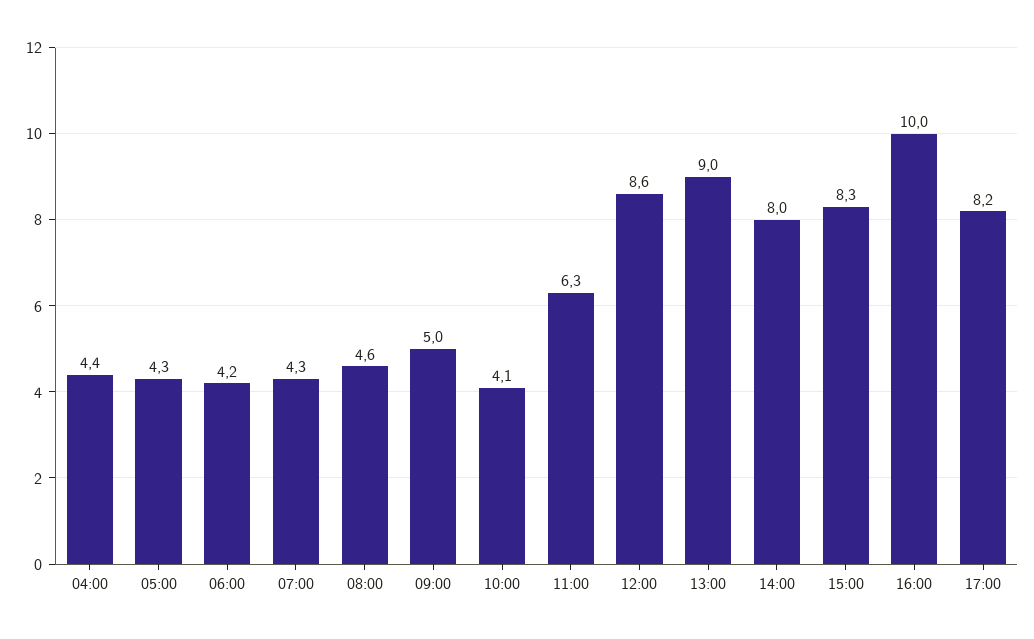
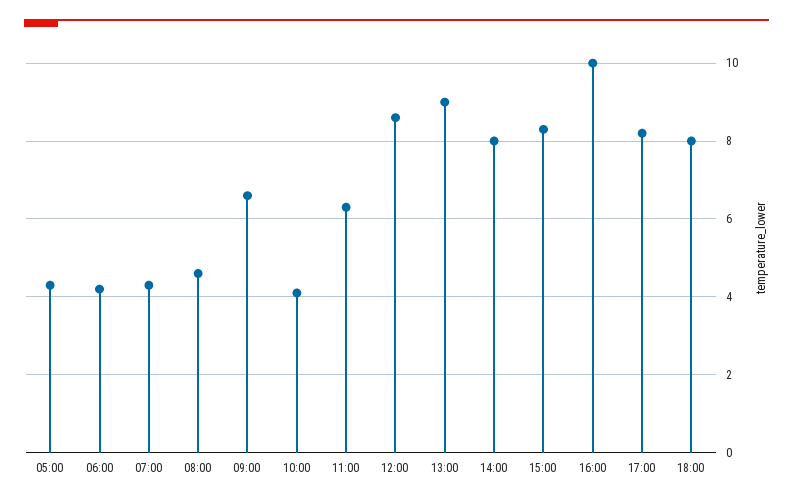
04:00: 4.4 -> none
09:00: 5 -> 6.5
18:00: none -> 8

